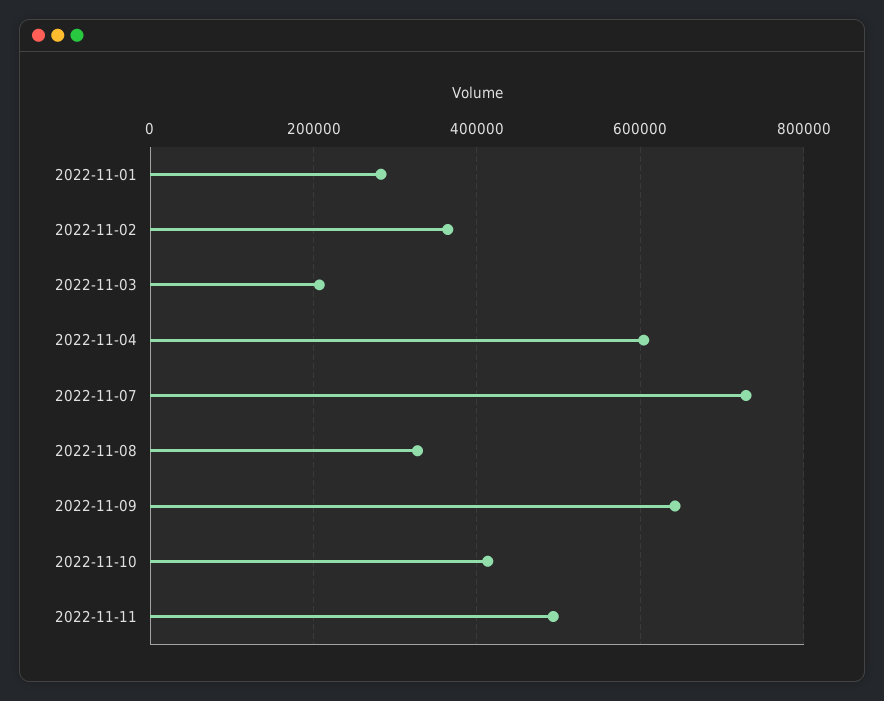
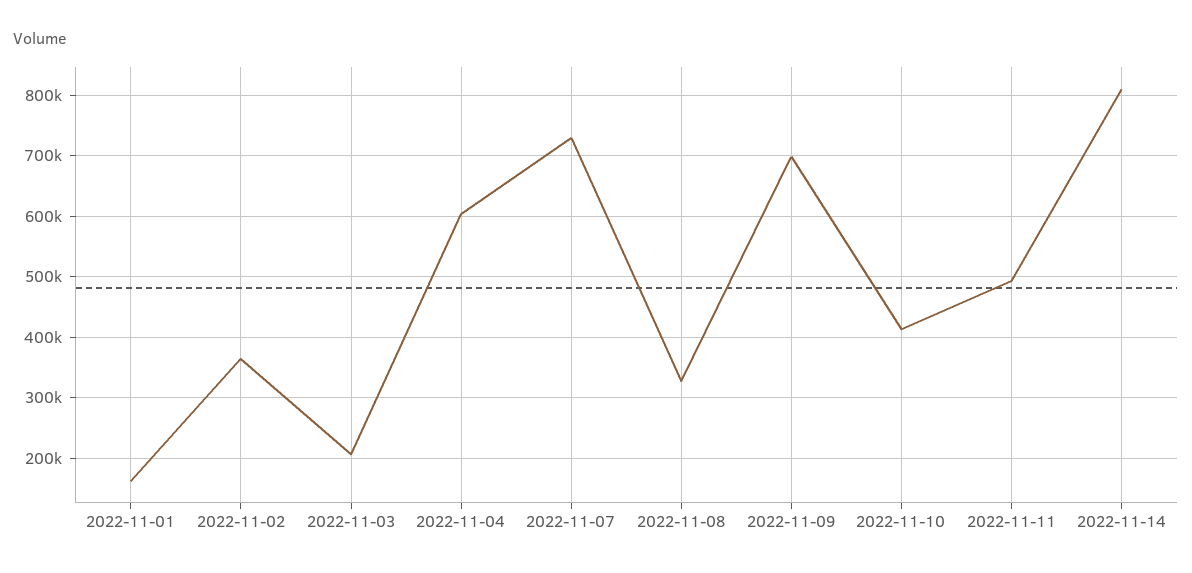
2022-11-01: 280000 -> 160000
2022-11-09: 640000 -> 700000
2022-11-14: none -> 810000

